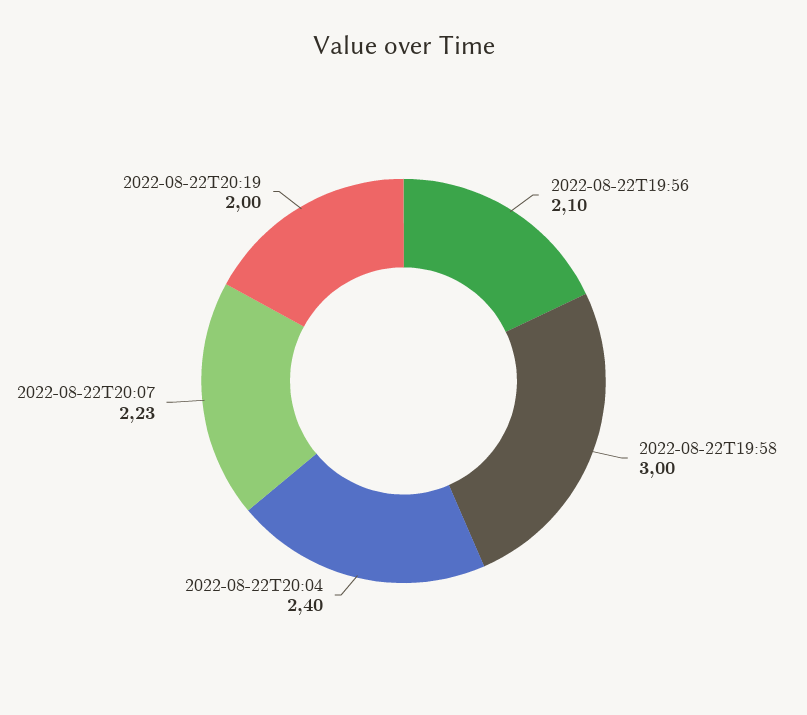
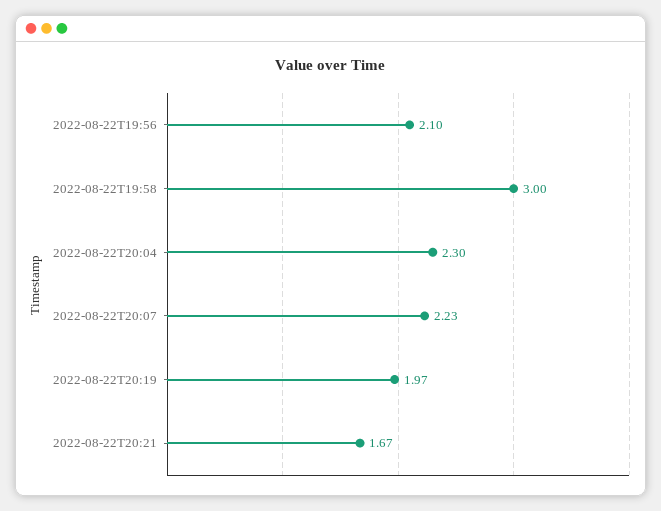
2022-08-22T20:04: 2.4 -> 2.3
2022-08-22T20:19: 2 -> 1.97
2022-08-22T20:21: none -> 1.67

